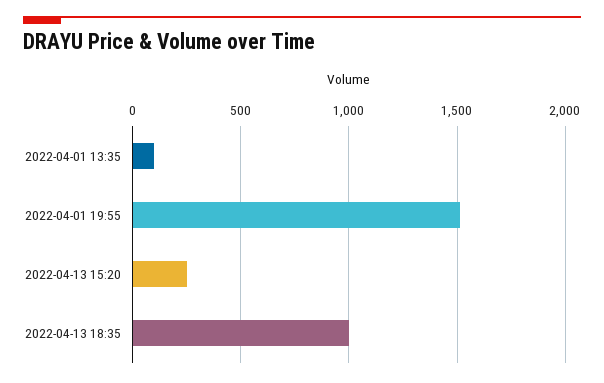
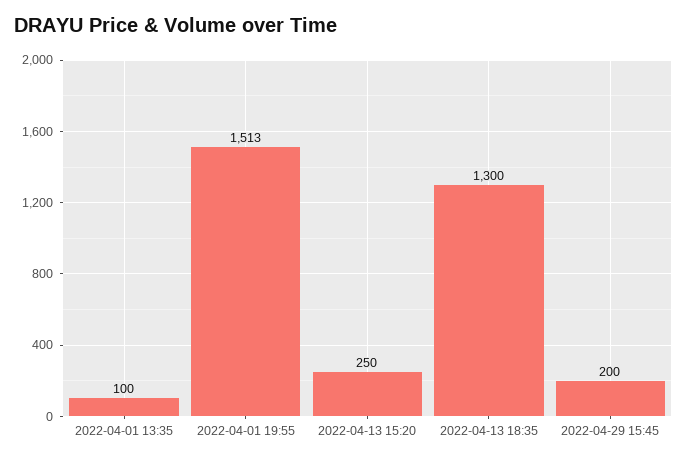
2022-04-13 18:35: 1000 -> 1300
2022-04-29 15:45: none -> 200

